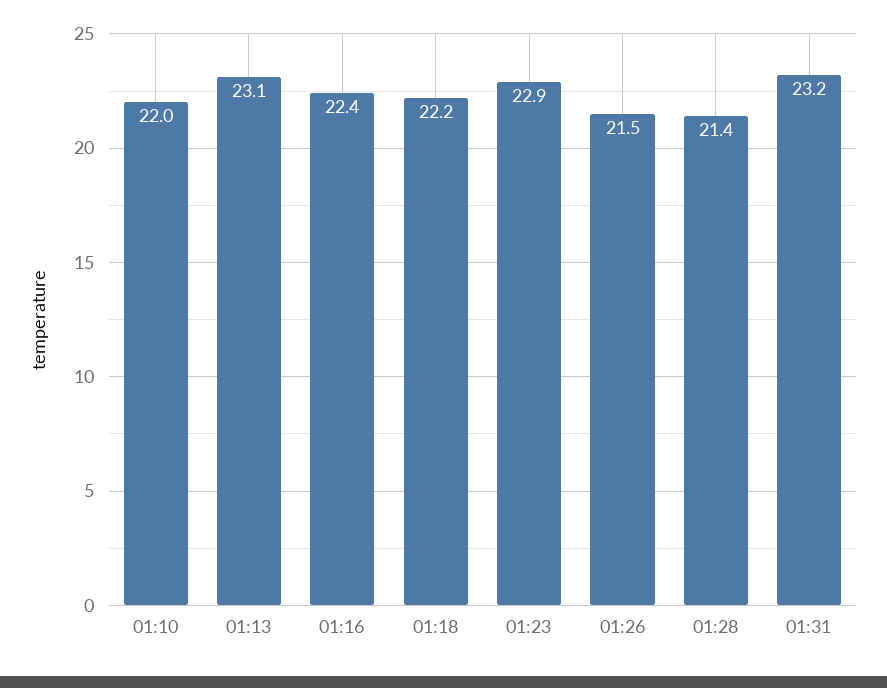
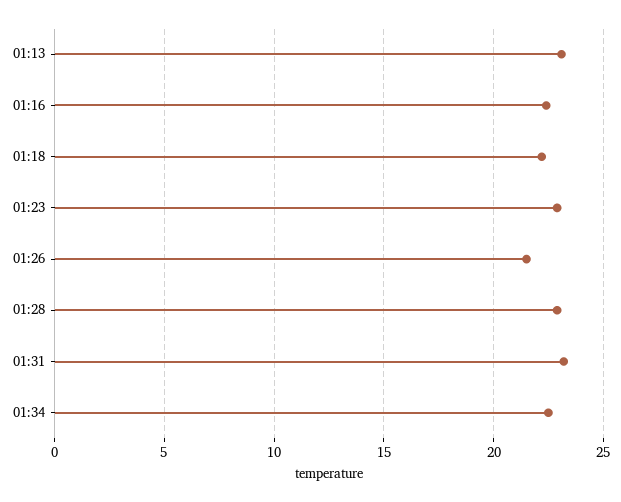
01:10: 22 -> none
01:28: 21.4 -> 23
01:34: none -> 22.5

